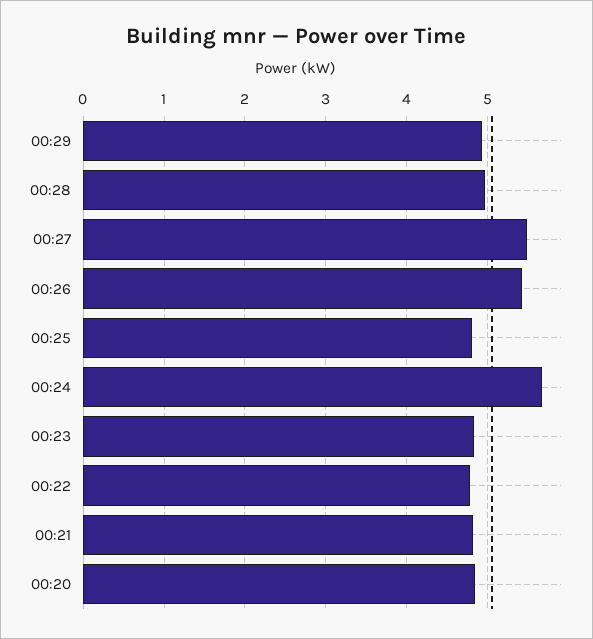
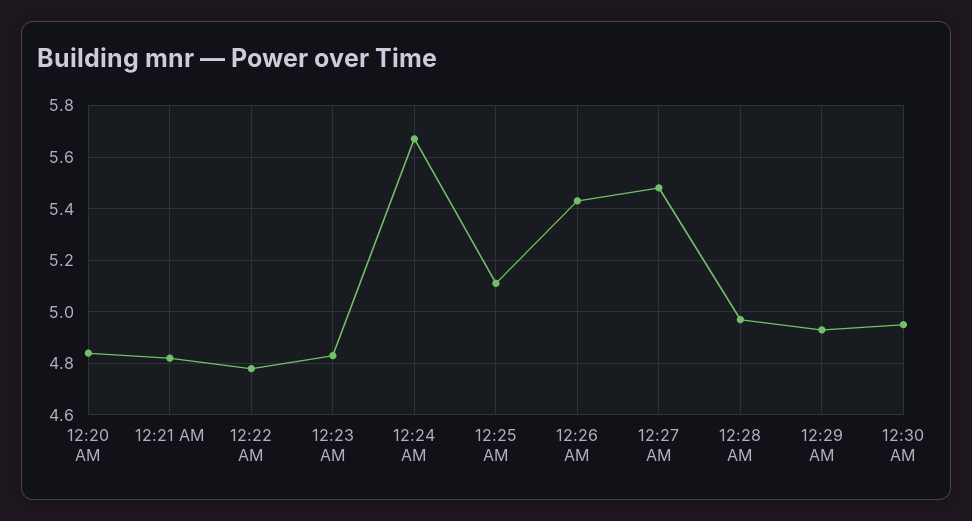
00:25: 4.8 -> 5.1
12:30 AM: none -> 4.95

